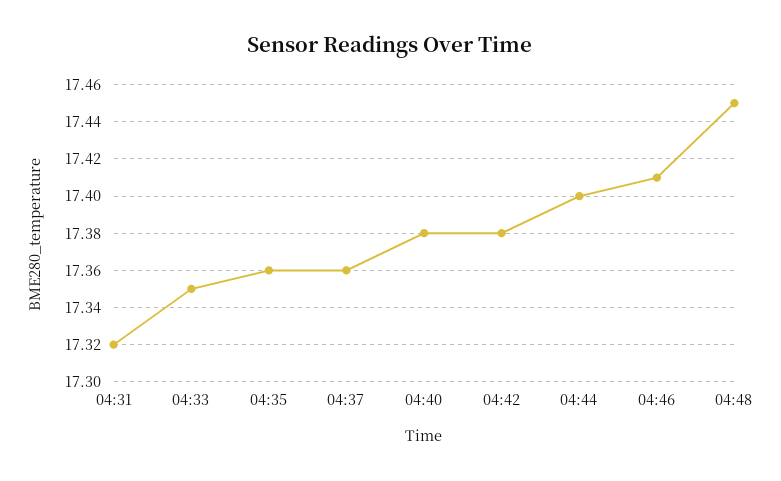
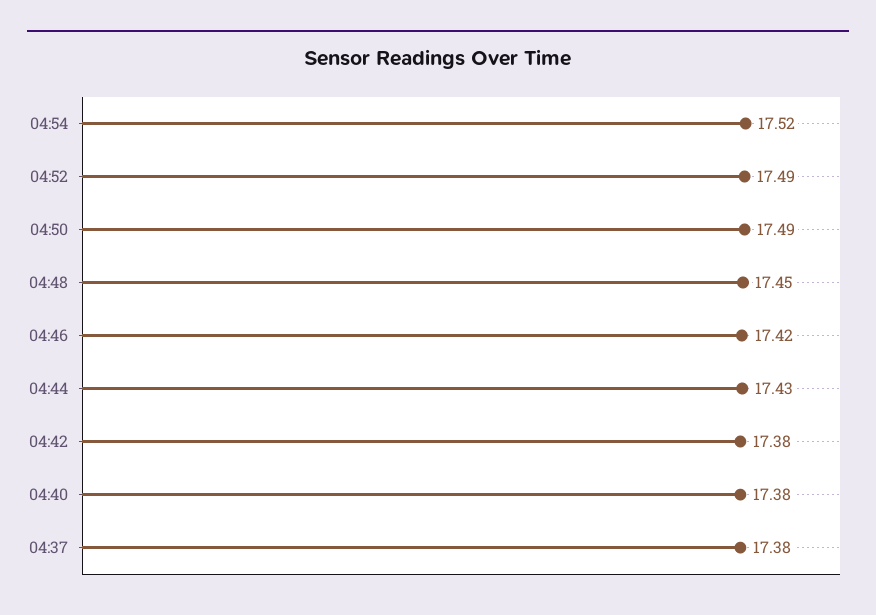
04:31: 17.32 -> none
04:33: 17.35 -> none
04:35: 17.36 -> none
04:37: 17.36 -> 17.38
04:44: 17.4 -> 17.43
04:46: 17.41 -> 17.42
04:54: none -> 17.52
04:52: none -> 17.49
04:50: none -> 17.49

